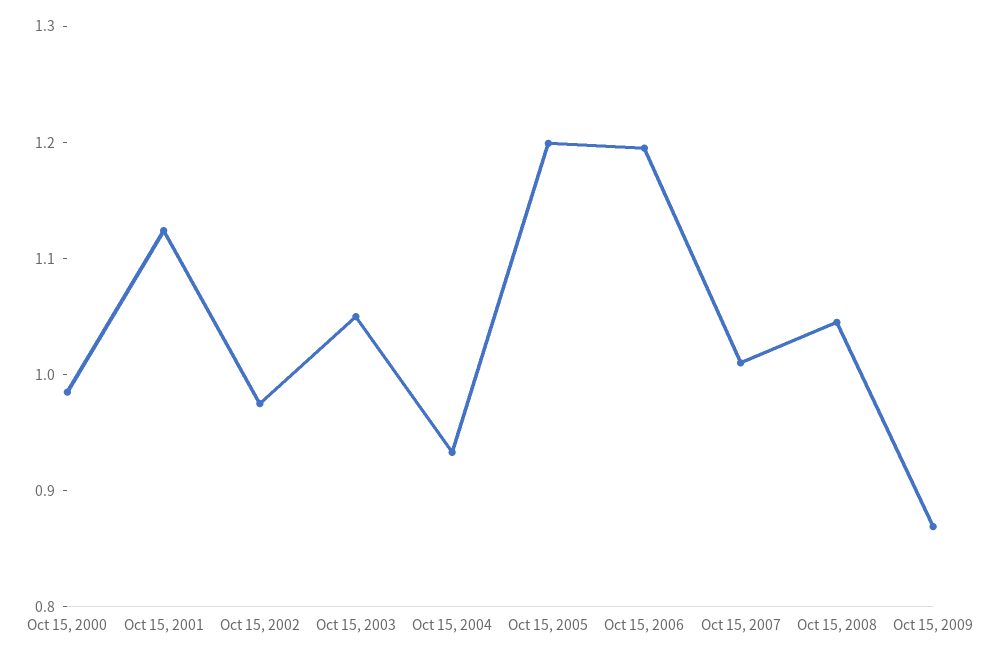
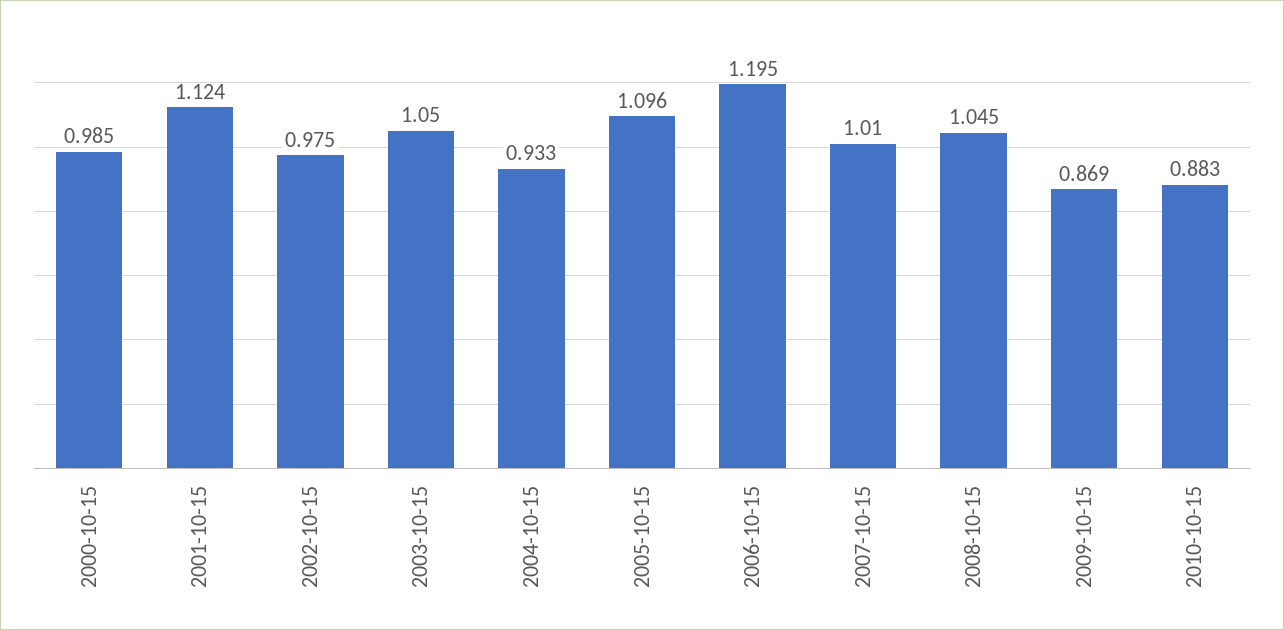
Oct 15, 2005: 1.2 -> 1.096
2010-10-15: none -> 0.883

